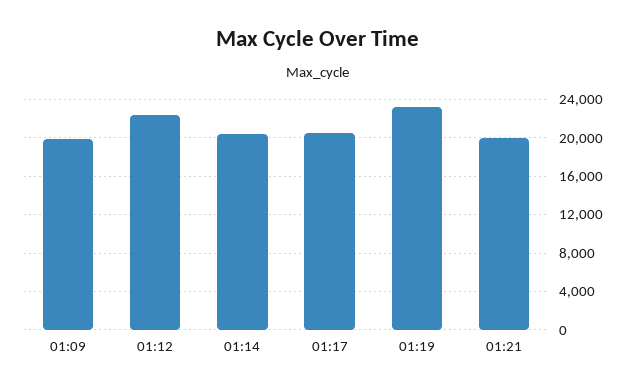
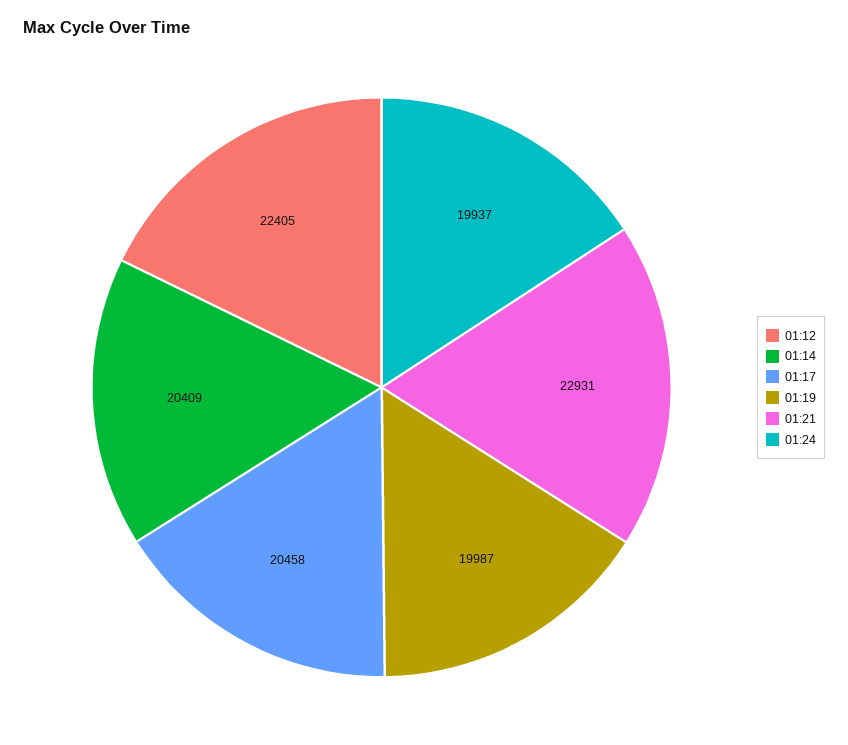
01:09: 20000 -> none
01:19: 23000 -> 19987
01:21: 20000 -> 22931
01:24: none -> 19937

